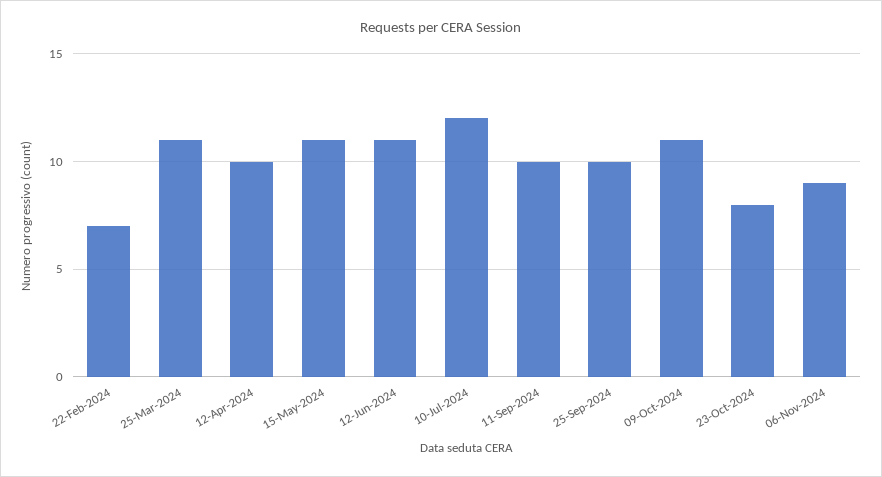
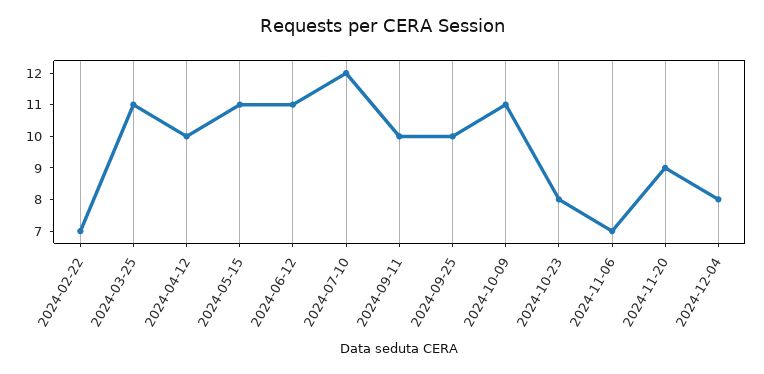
06-Nov-2024: 9 -> 7
2024-11-20: none -> 9
2024-12-04: none -> 8

